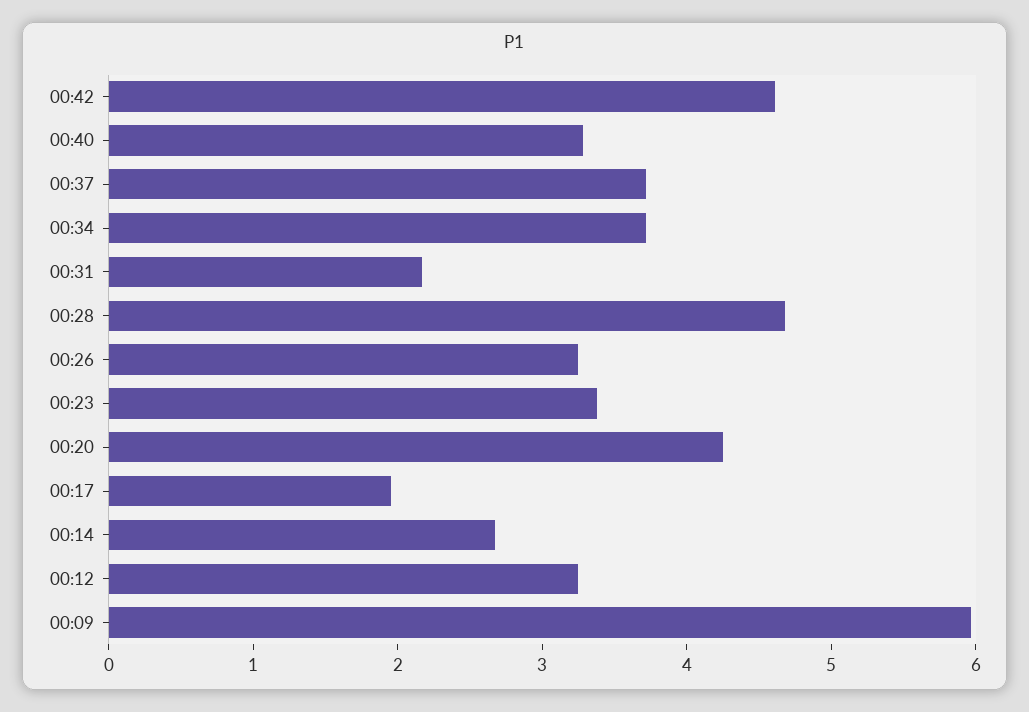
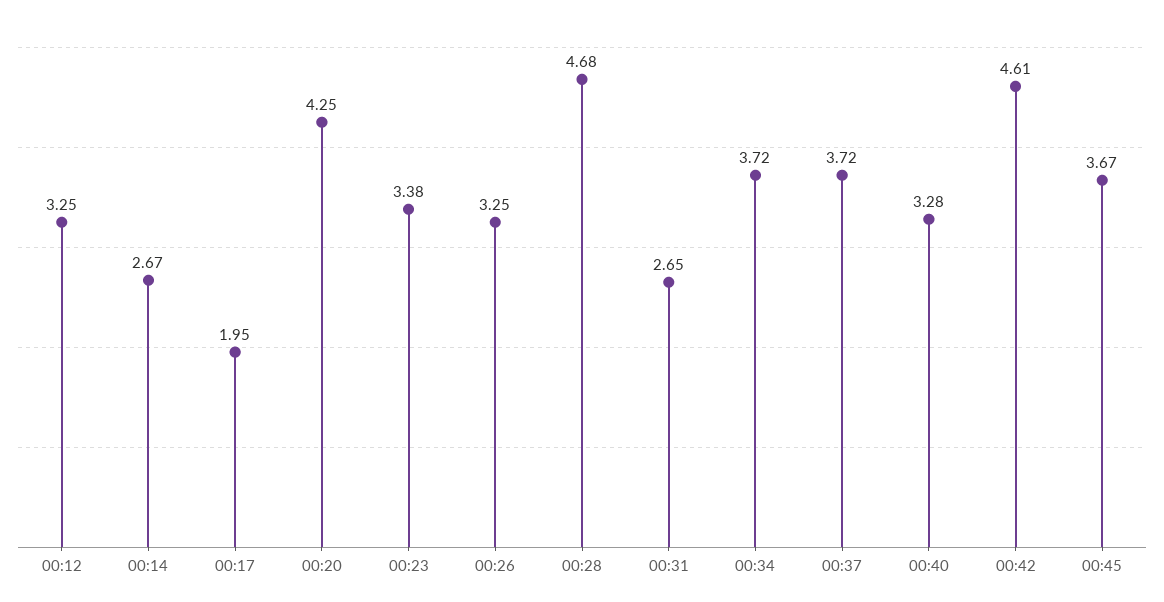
00:31: 2.2 -> 2.65
00:09: 6 -> none
00:45: none -> 3.67

